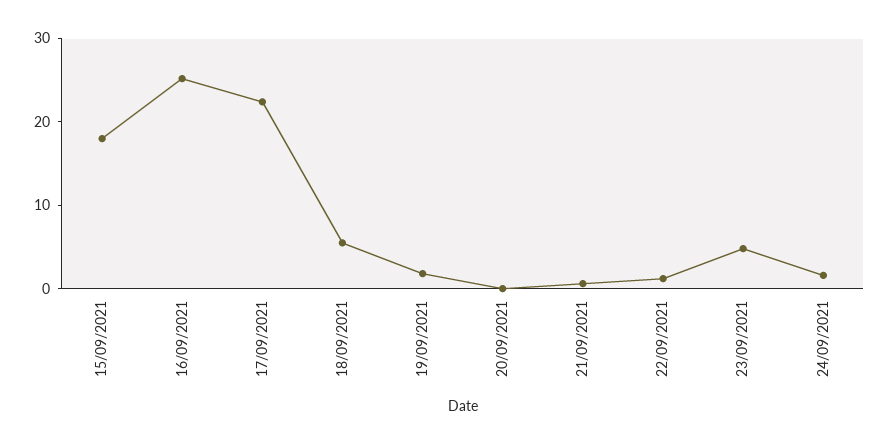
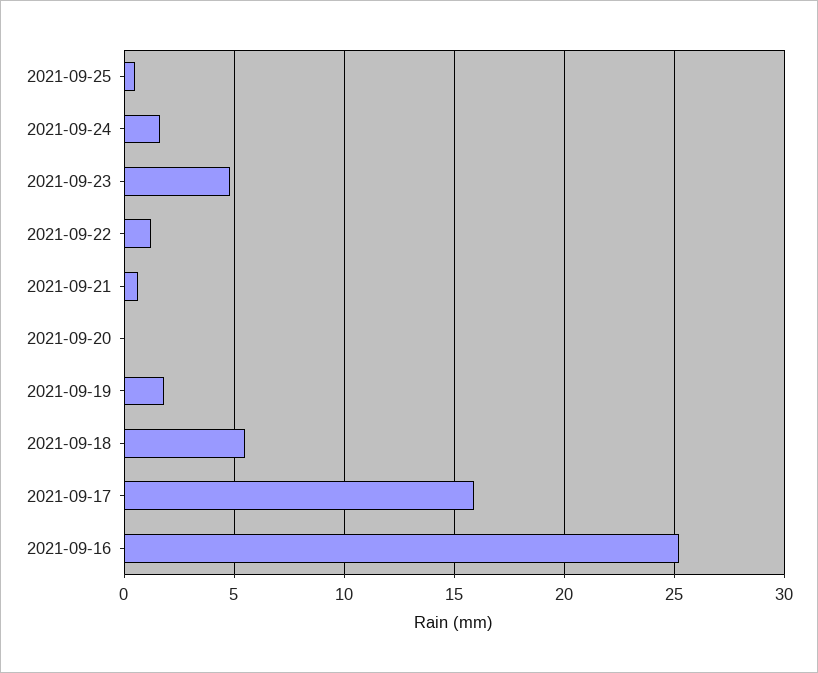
15/09/2021: 18 -> none
17/09/2021: 22 -> 16
2021-09-25: none -> 0.5

